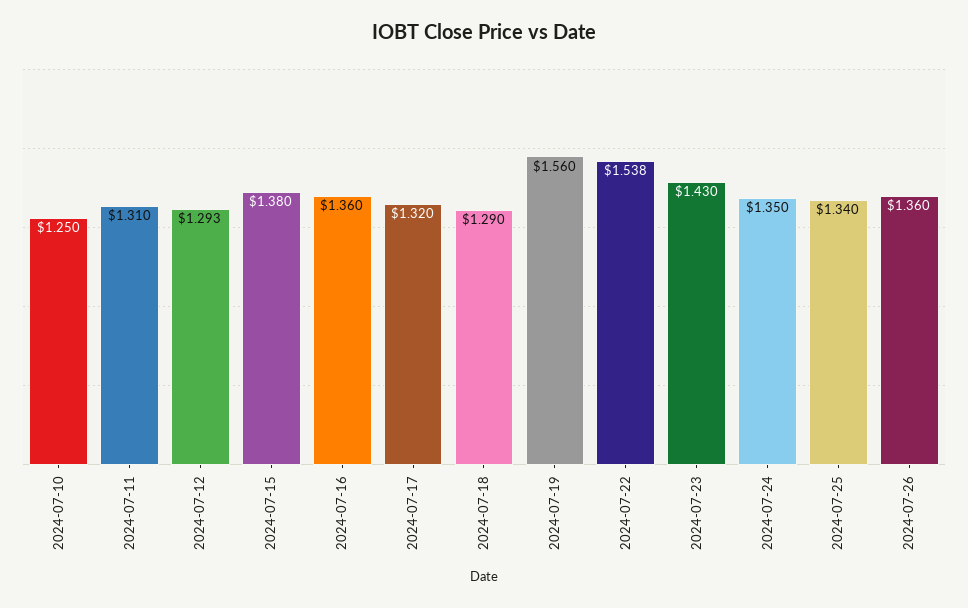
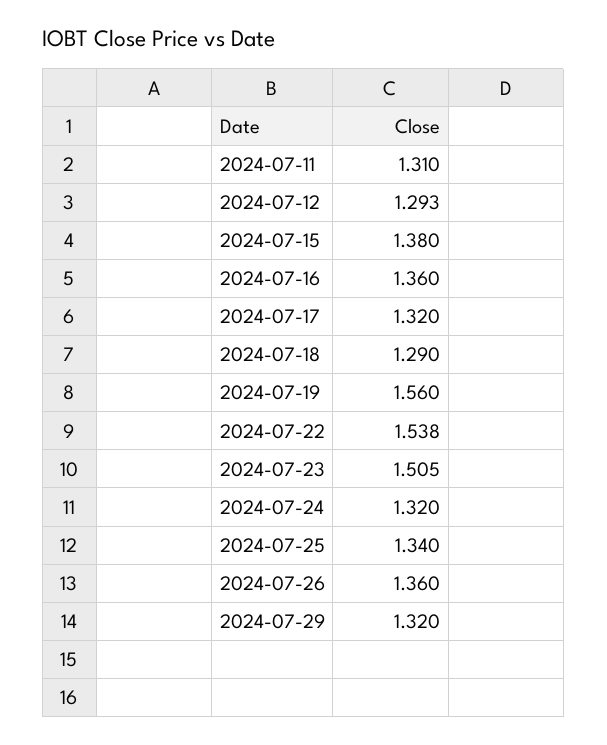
2024-07-10: 1.25 -> none
2024-07-23: 1.43 -> 1.505
2024-07-24: 1.35 -> 1.32
2024-07-29: none -> 1.32

